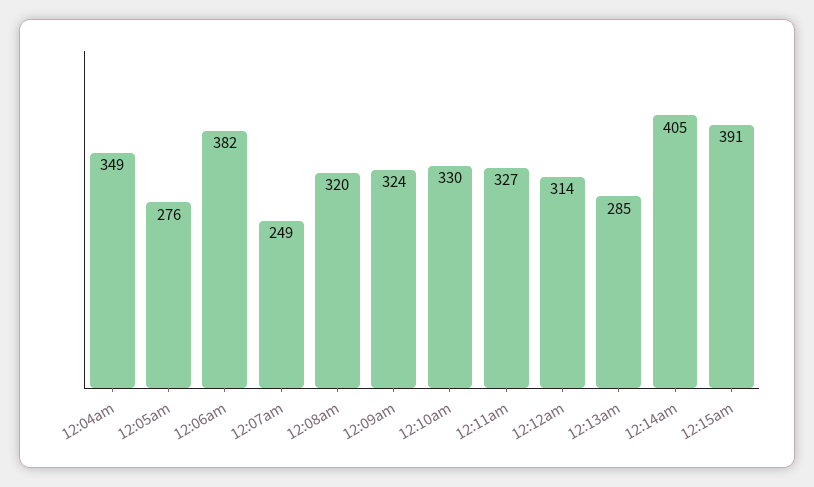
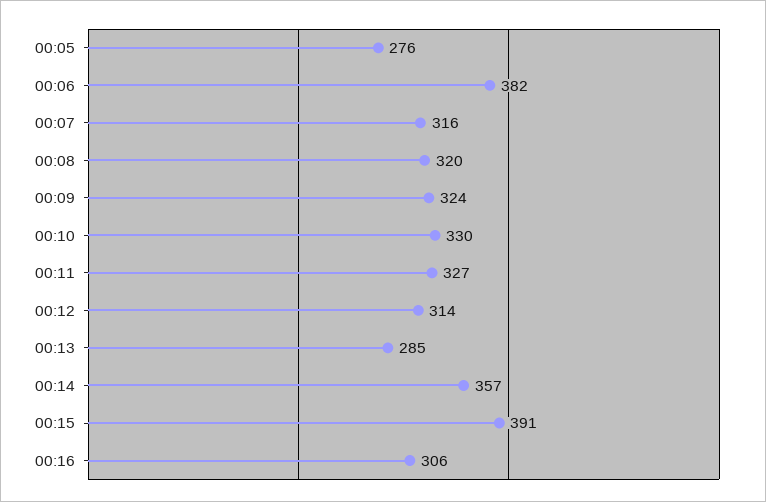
12:04am: 349 -> none
12:07am: 249 -> 316
12:14am: 405 -> 357
00:16: none -> 306

